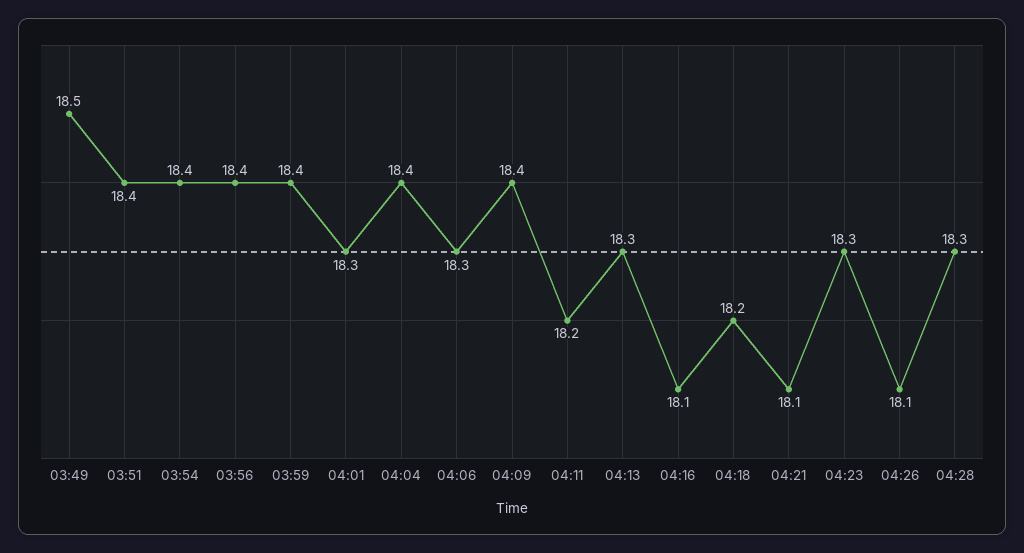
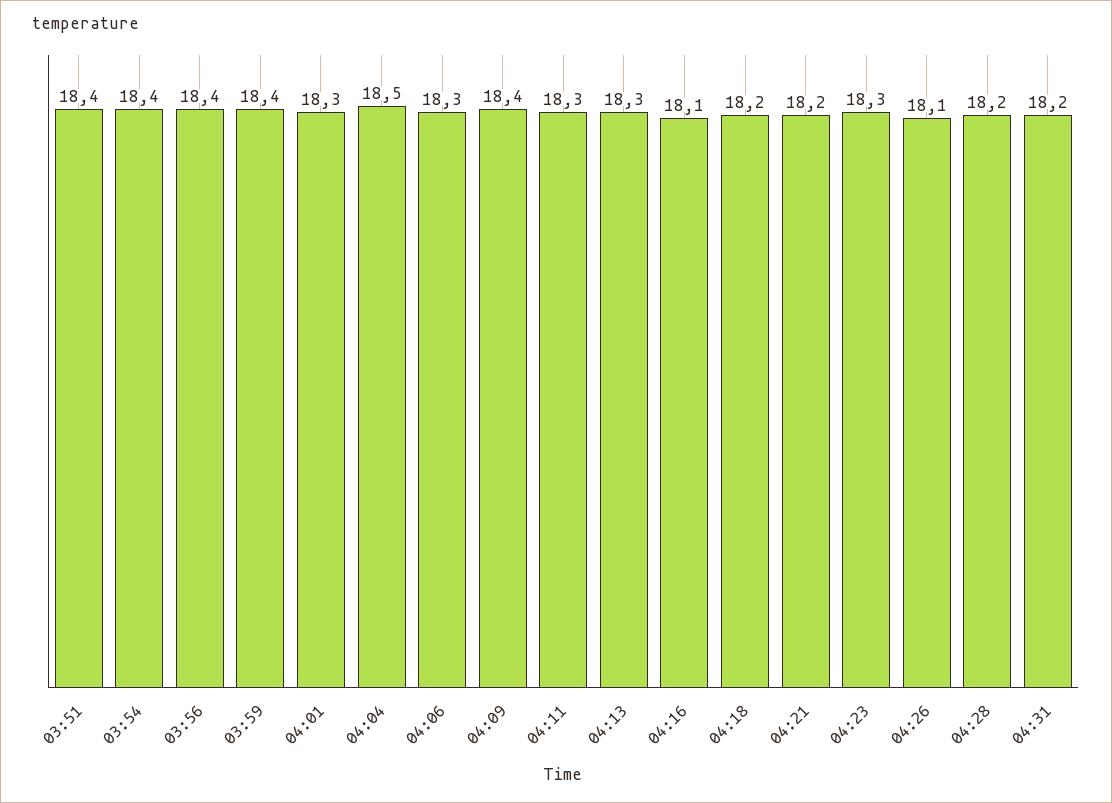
03:49: 18.5 -> none
04:04: 18.4 -> 18.5
04:11: 18.2 -> 18.3
04:21: 18.1 -> 18.2
04:28: 18.3 -> 18.2
04:31: none -> 18.2

